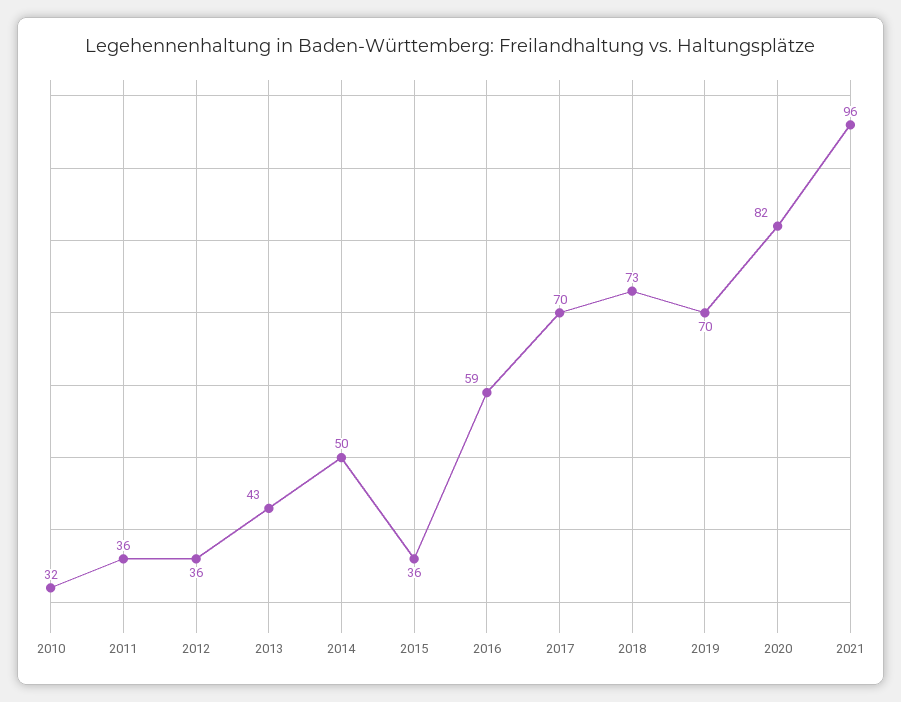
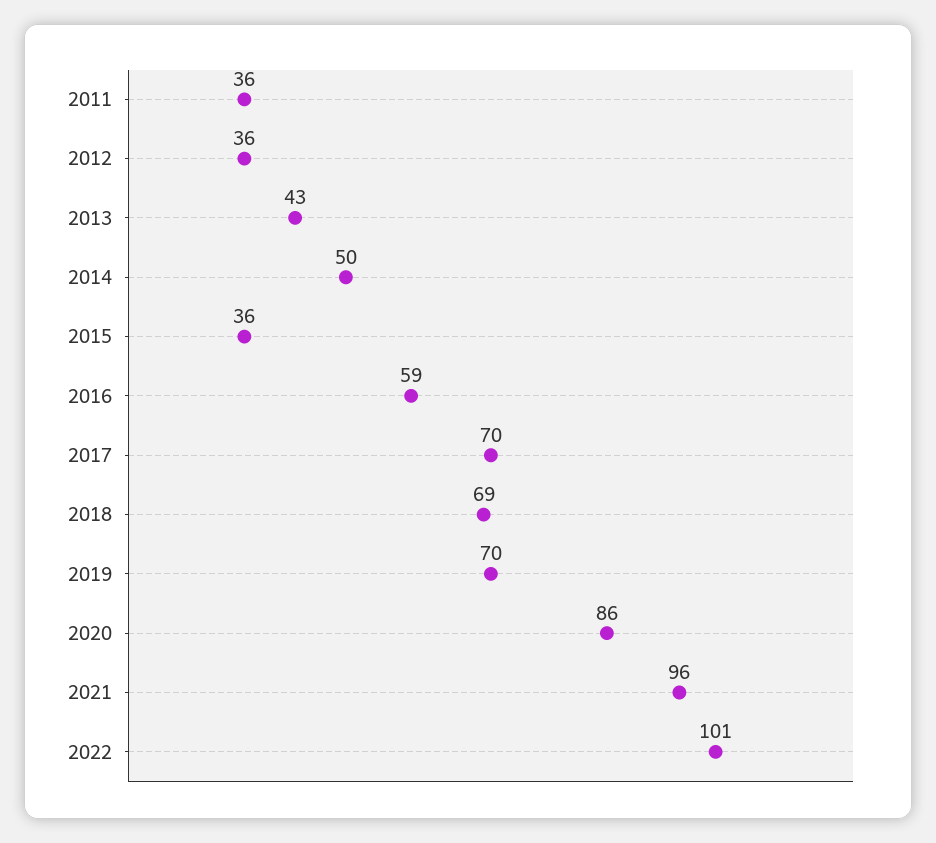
2010: 32 -> none
2018: 73 -> 69
2020: 82 -> 86
2022: none -> 101

